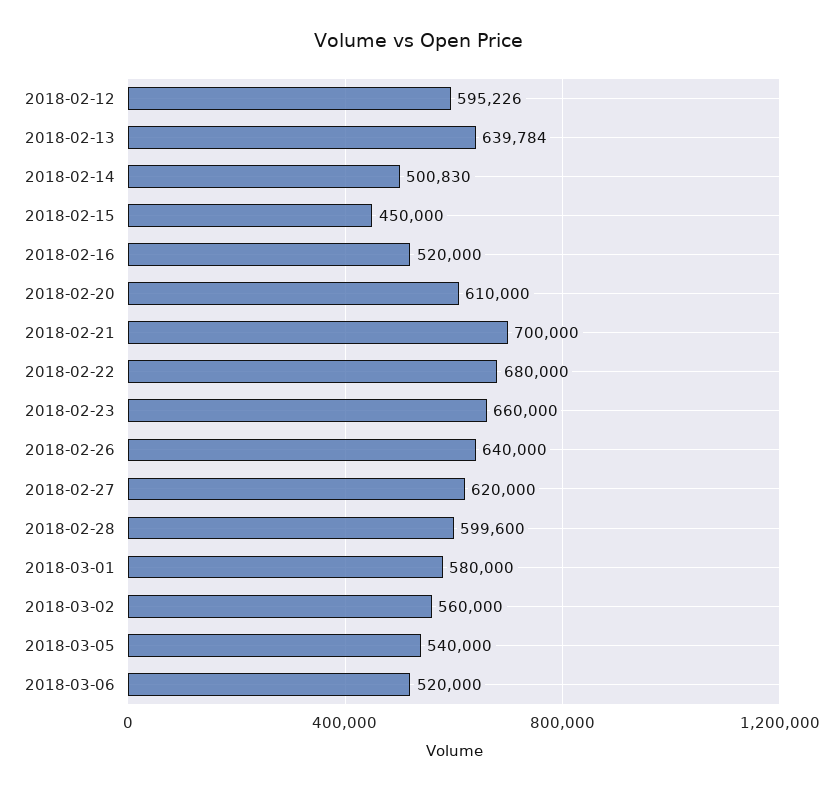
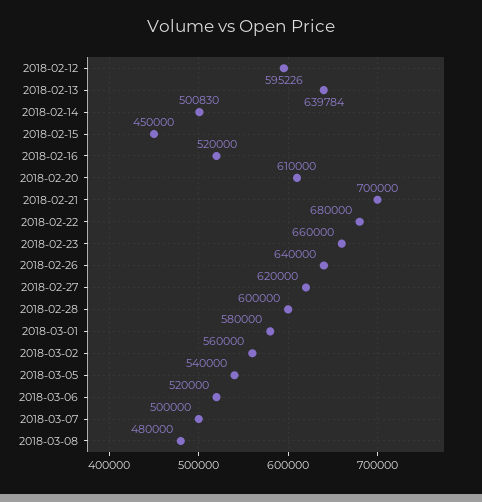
2018-02-28: 599600 -> 600000
2018-03-07: none -> 500000
2018-03-08: none -> 480000

